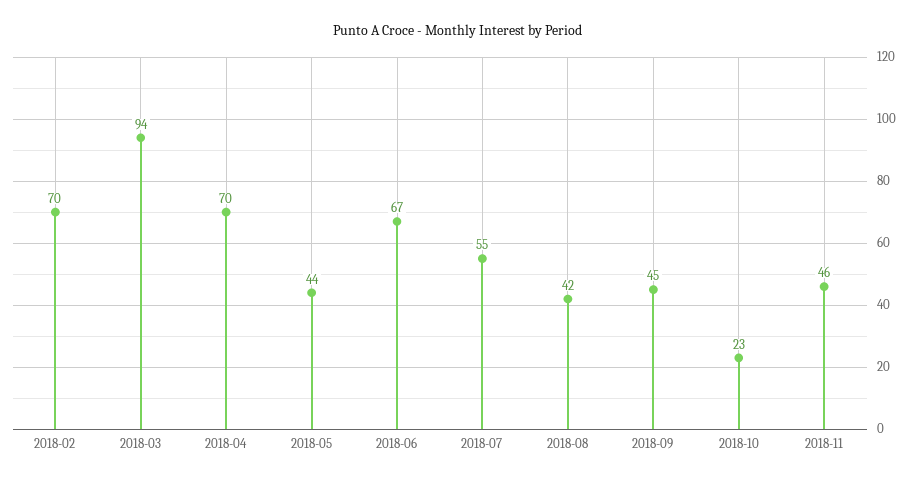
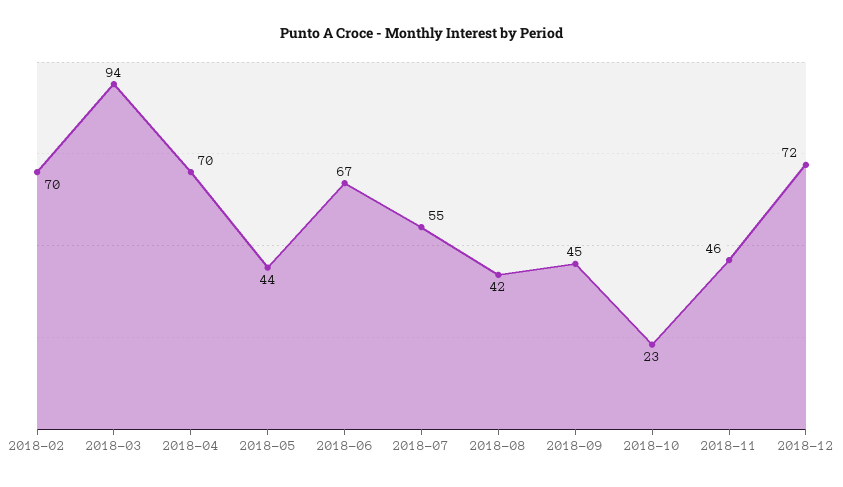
2018-12: none -> 72

